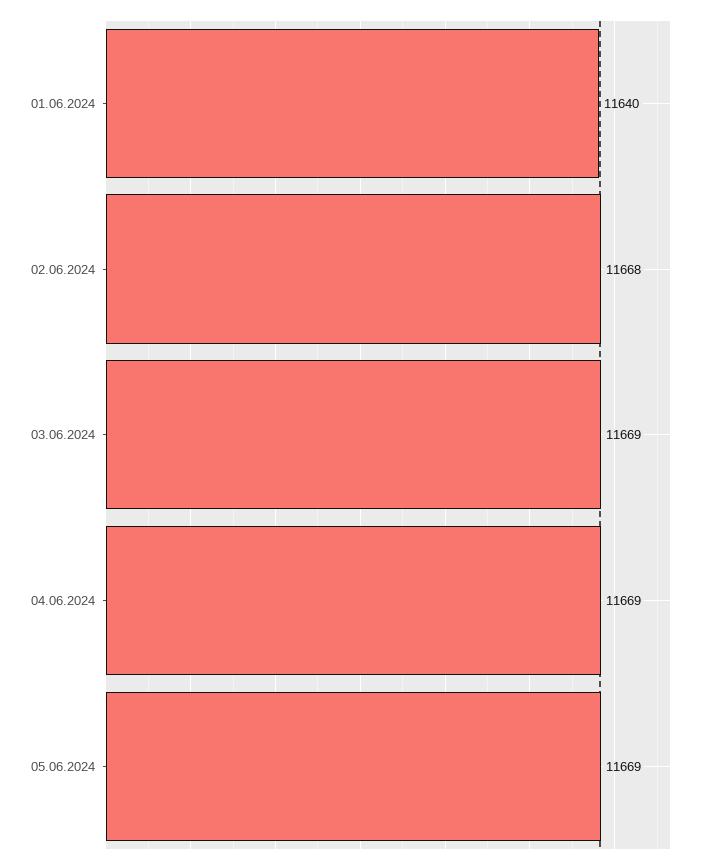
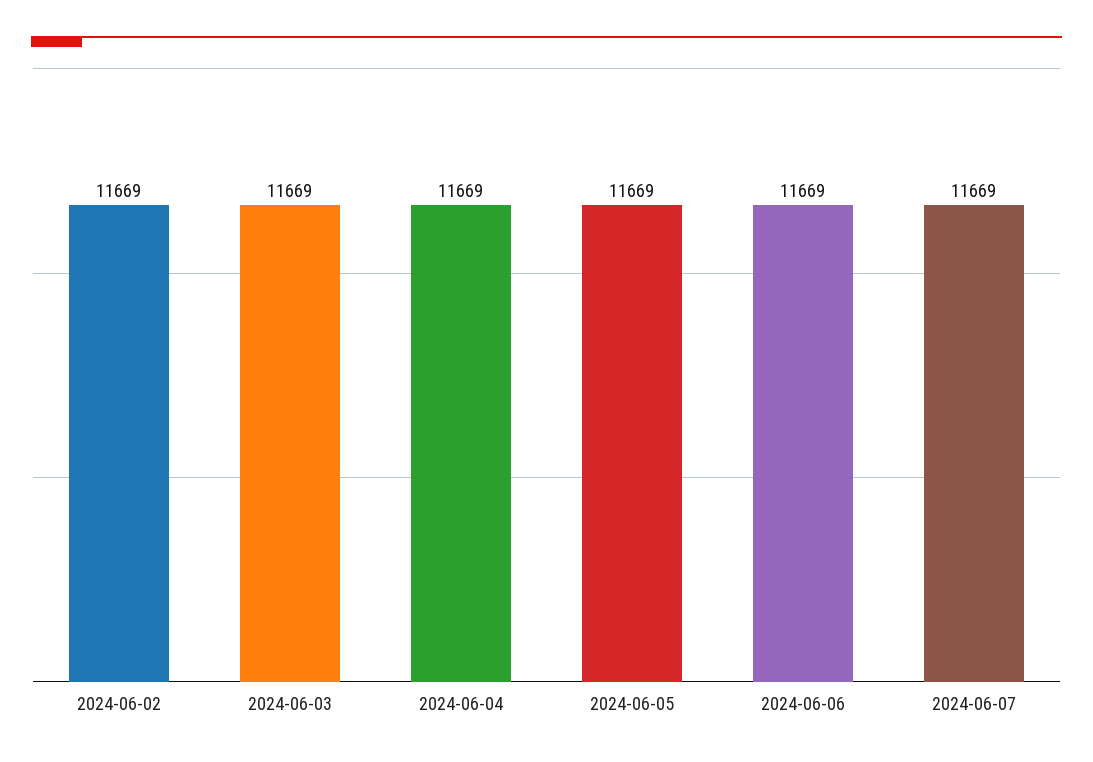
01.06.2024: 11640 -> none
02.06.2024: 11668 -> 11669
2024-06-06: none -> 11669
2024-06-07: none -> 11669

